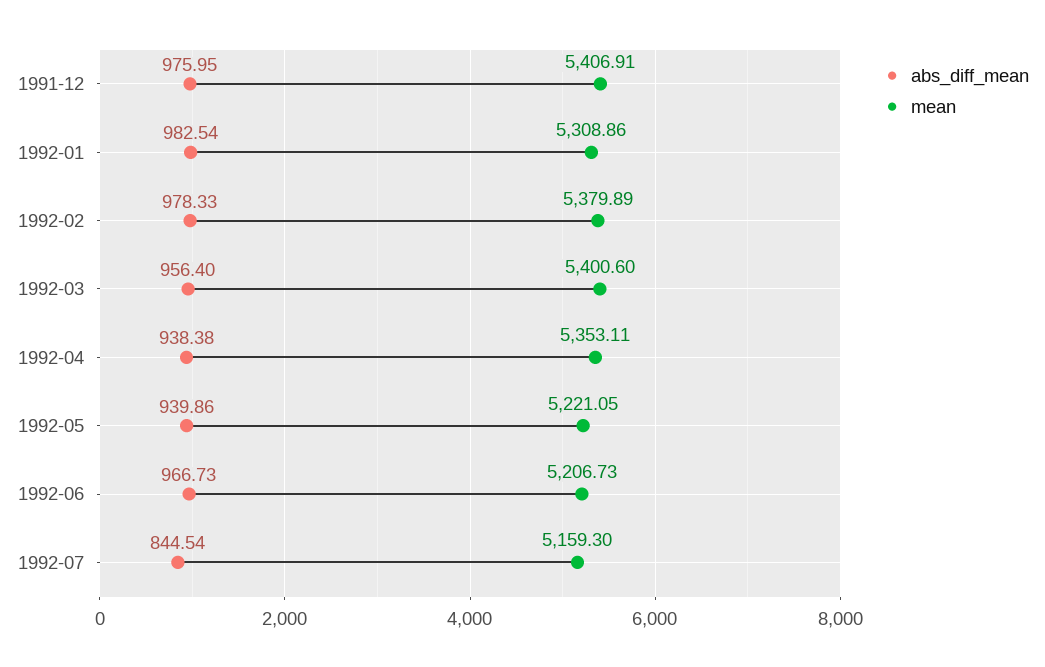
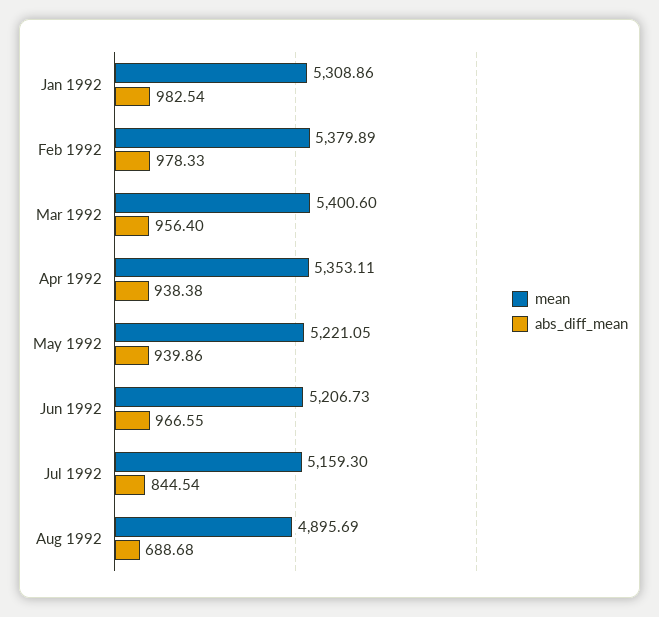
abs_diff_mean, 1991-12: 975.95 -> none
mean, 1991-12: 5406.91 -> none
abs_diff_mean, 1992-06: 966.73 -> 966.55
mean, Aug 1992: none -> 4895.69
abs_diff_mean, Aug 1992: none -> 688.68

